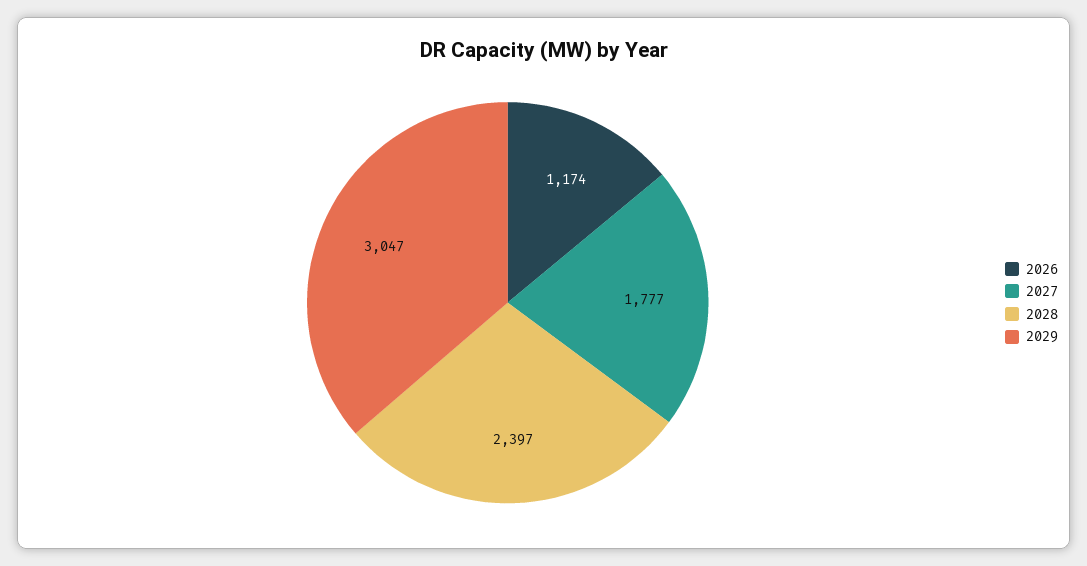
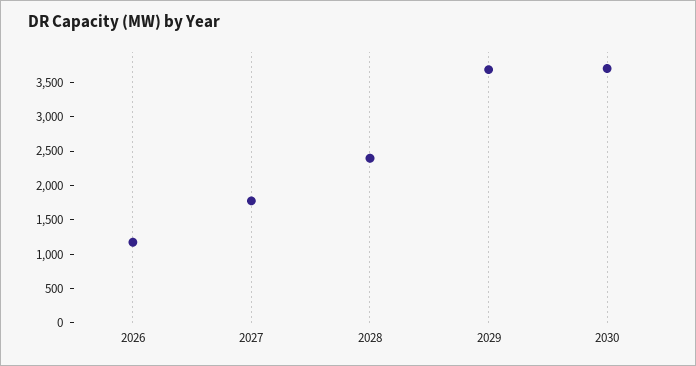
2029: 3047 -> 3750
2030: none -> 3750

